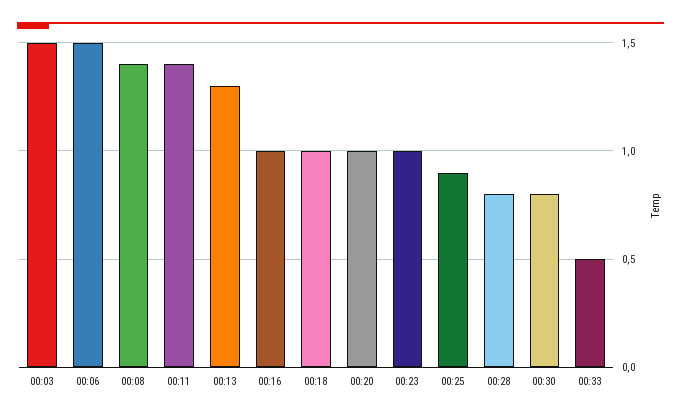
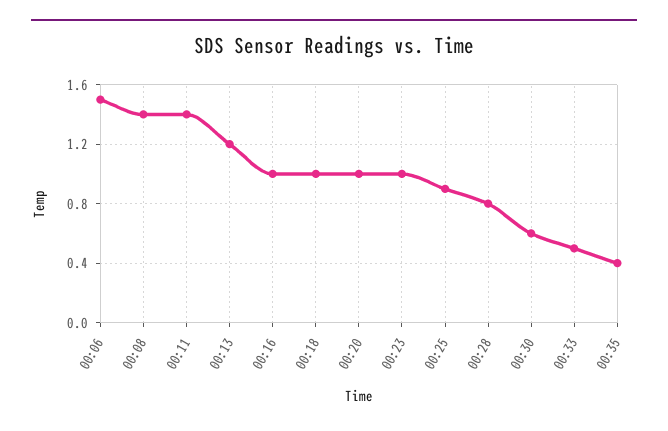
00:03: 1.5 -> none
00:13: 1.3 -> 1.2
00:30: 0.8 -> 0.6
00:35: none -> 0.4

